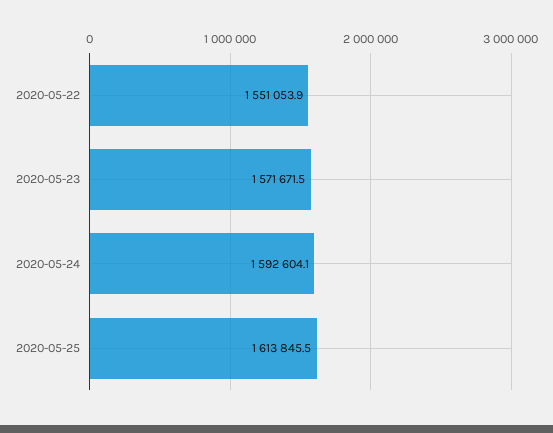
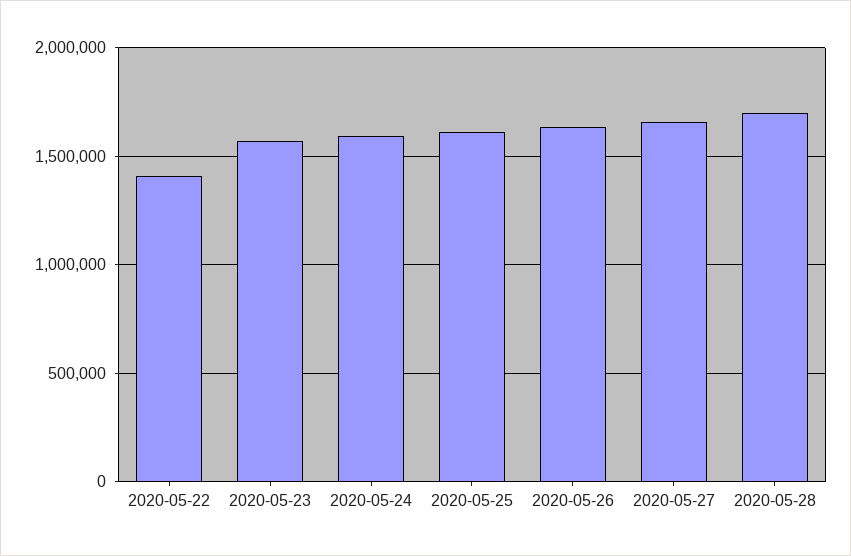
2020-05-22: 1551053.9 -> 1400000
2020-05-26: none -> 1650000
2020-05-27: none -> 1650000
2020-05-28: none -> 1700000

